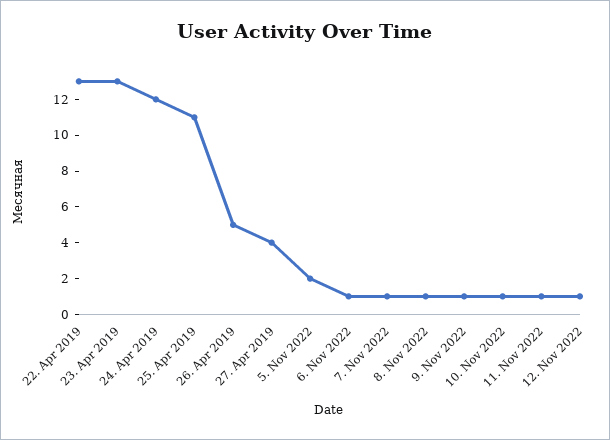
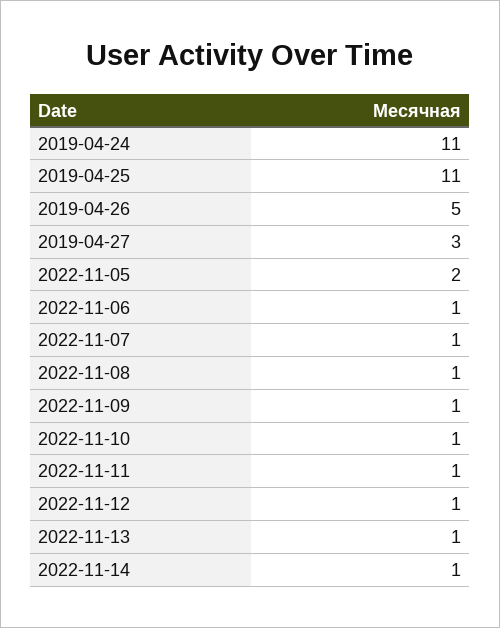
22. Apr 2019: 13 -> none
23. Apr 2019: 13 -> none
24. Apr 2019: 12 -> 11
27. Apr 2019: 4 -> 3
2022-11-13: none -> 1
2022-11-14: none -> 1

